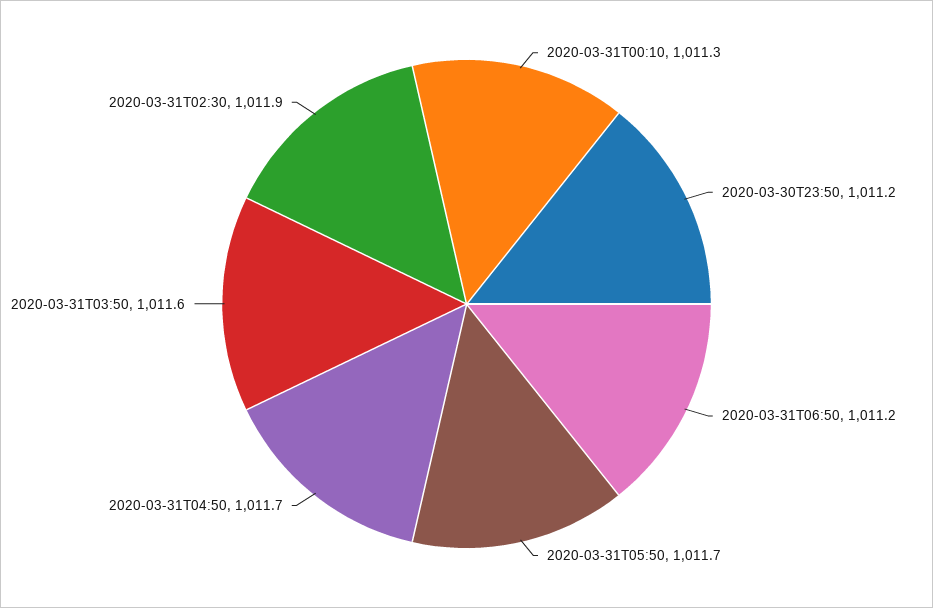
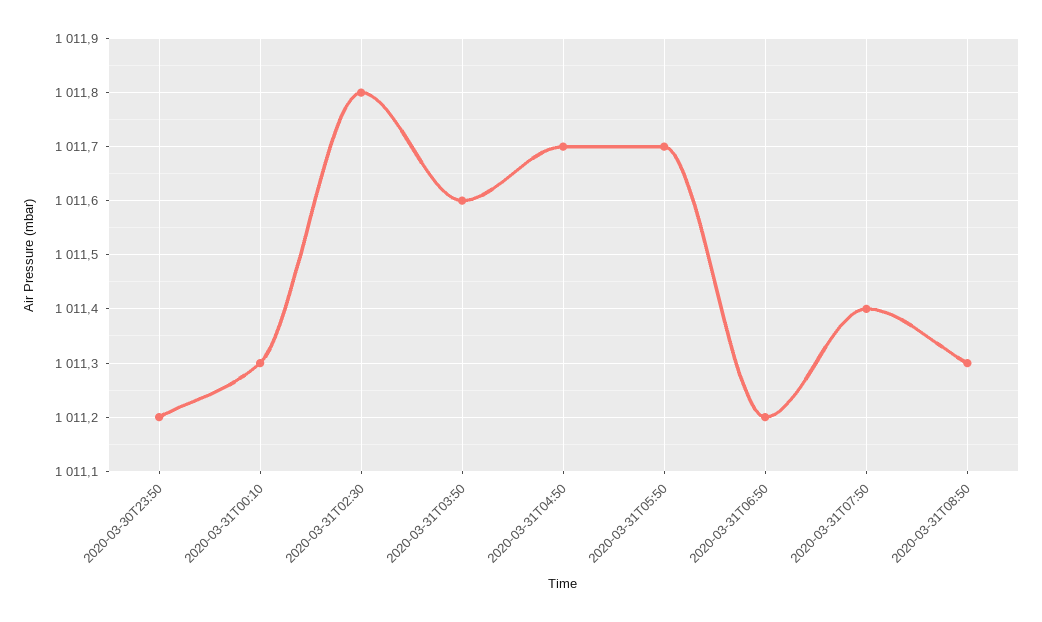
2020-03-31T02:30: 1011.9 -> 1011.8
2020-03-31T07:50: none -> 1011.4
2020-03-31T08:50: none -> 1011.3

